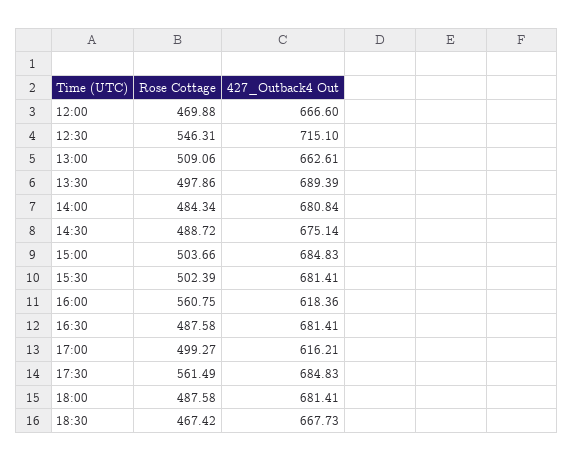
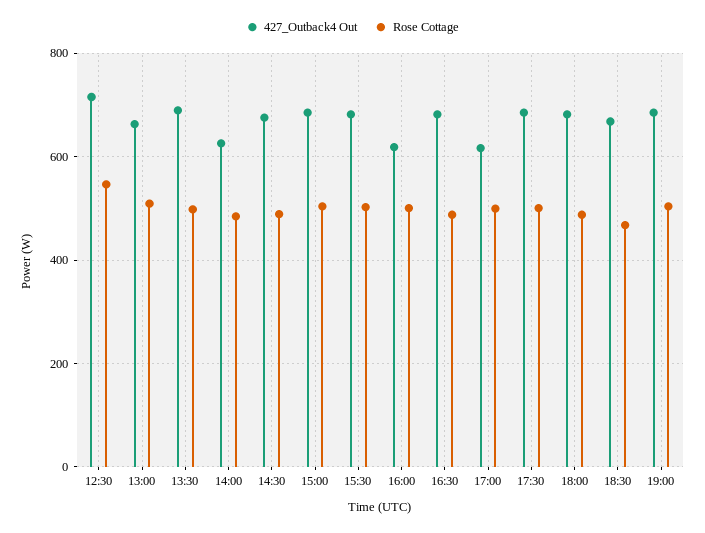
Rose Cottage, 12:00: 469.88 -> none
427_Outback4 Out, 12:00: 666.6 -> none
427_Outback4 Out, 14:00: 680.84 -> 620
Rose Cottage, 16:00: 560.75 -> 500
Rose Cottage, 17:30: 561.49 -> 500
427_Outback4 Out, 19:00: none -> 680
Rose Cottage, 19:00: none -> 500

